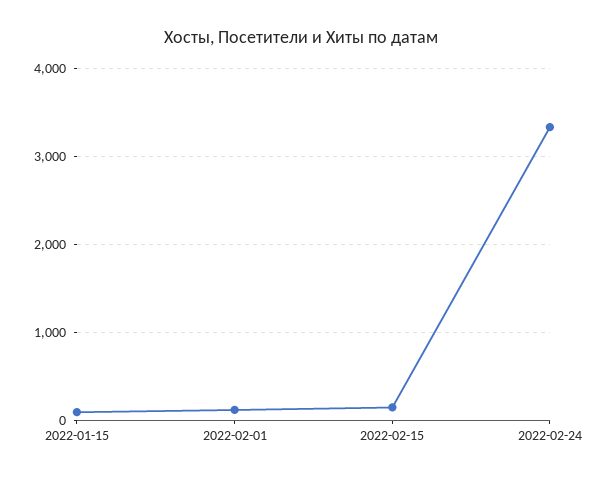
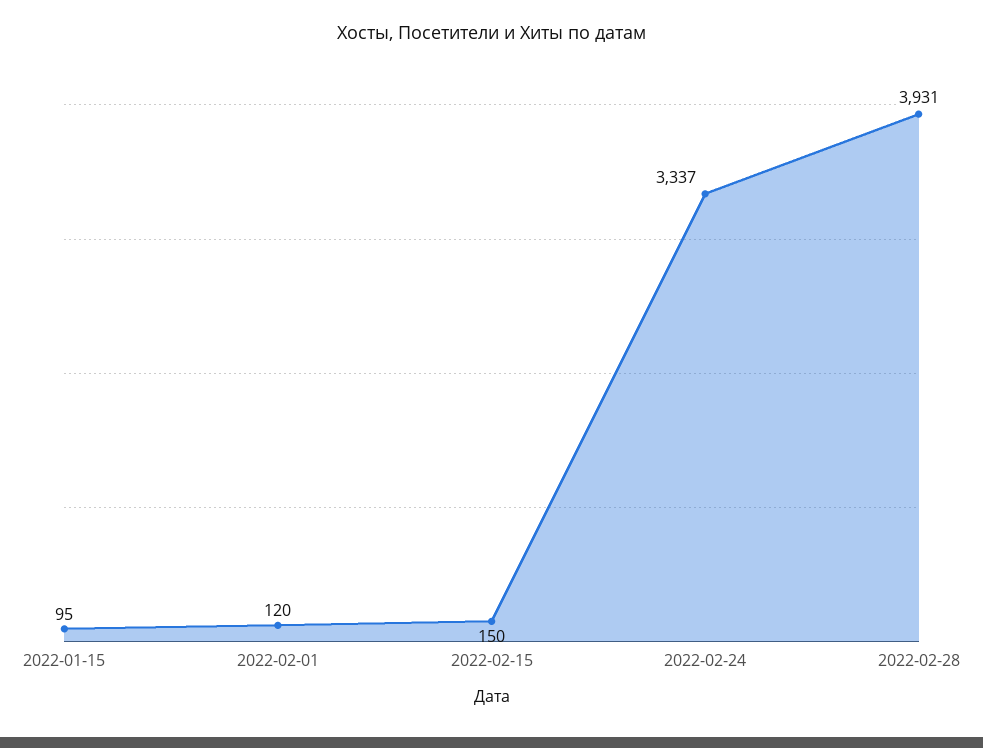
2022-02-28: none -> 3931

